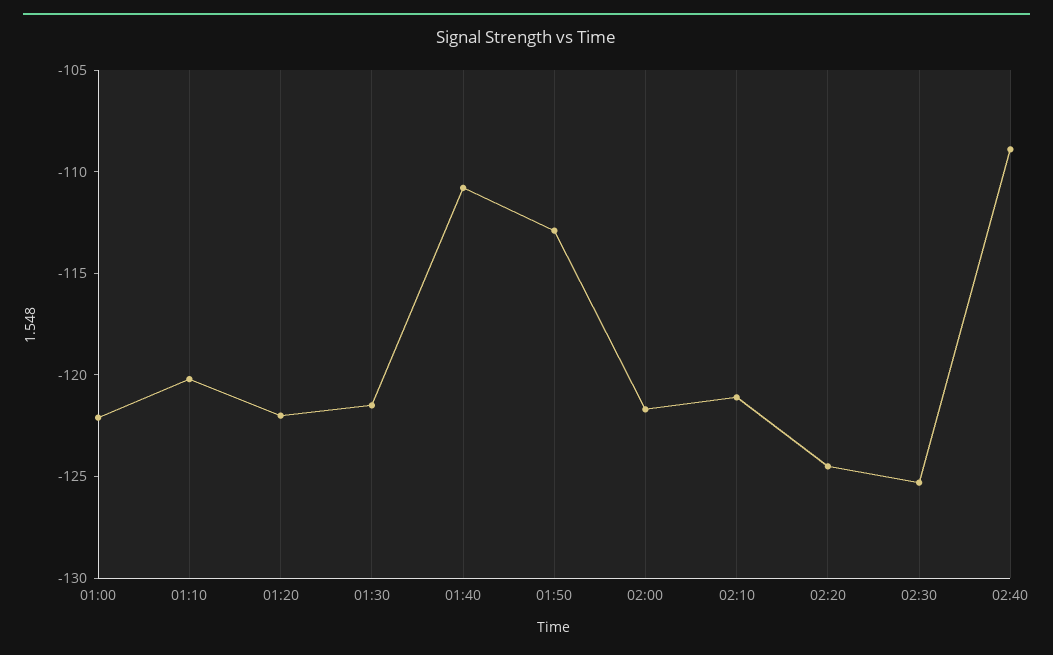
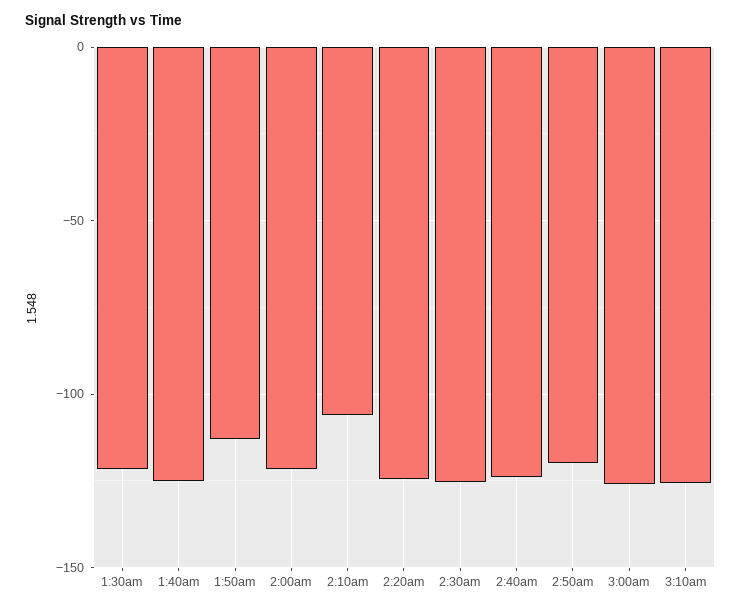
01:00: -122 -> none
01:10: -120 -> none
01:20: -122 -> none
01:40: -111 -> -125
02:10: -121 -> -105
02:40: -109 -> -125
2:50am: none -> -120
3:00am: none -> -125
3:10am: none -> -125

